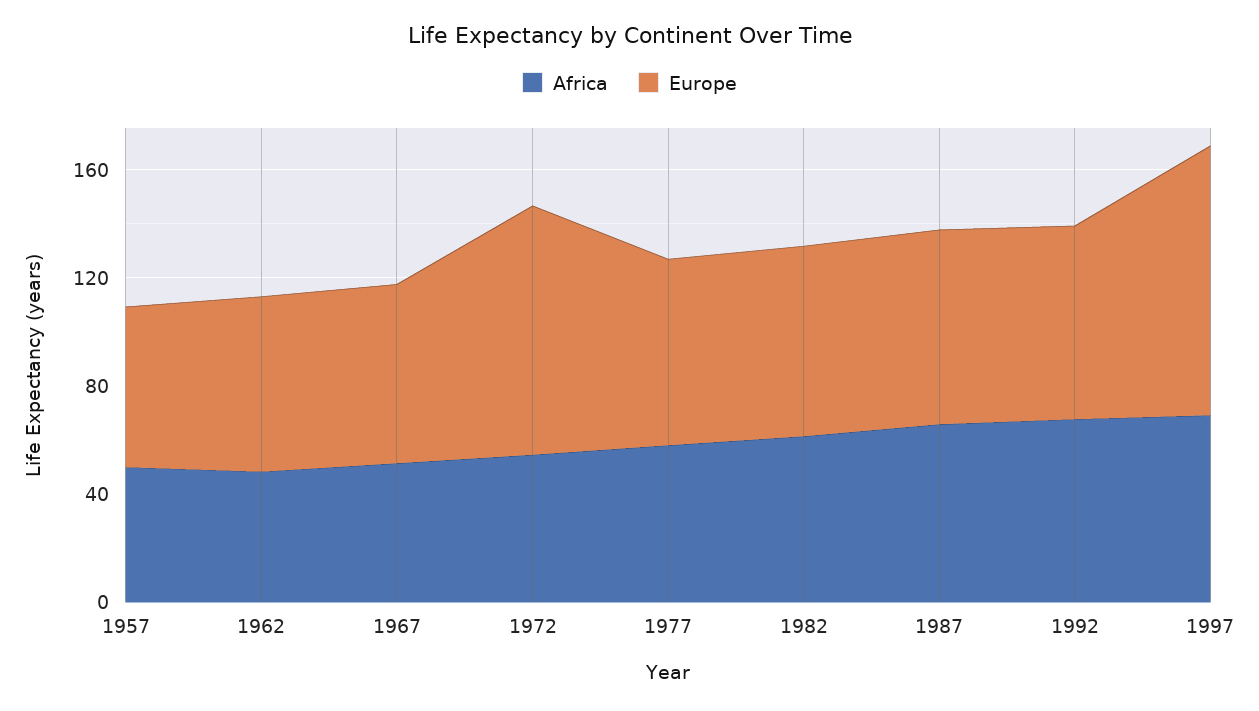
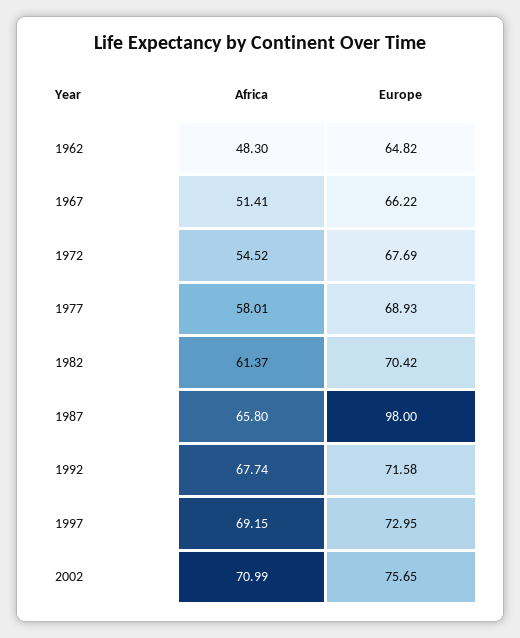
Africa, 1957: 50 -> none
Europe, 1957: 60 -> none
Europe, 1972: 90 -> 67.69
Europe, 1987: 70 -> 98
Europe, 1997: 100 -> 72.95
Africa, 2002: none -> 70.99
Europe, 2002: none -> 75.65

